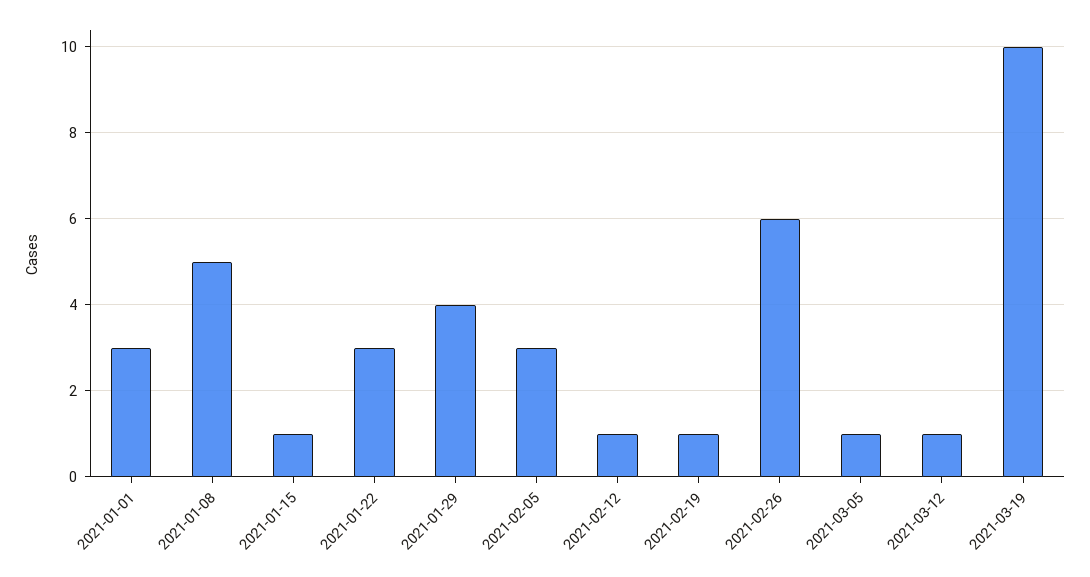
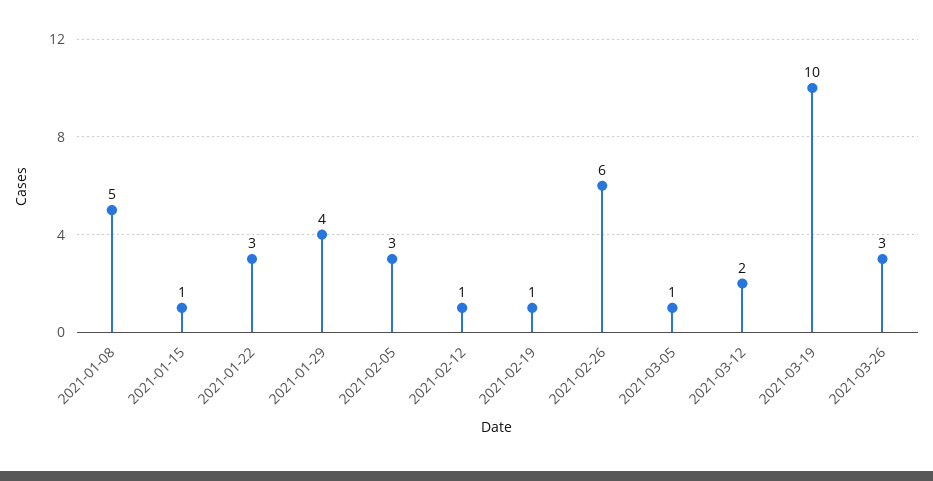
2021-01-01: 3 -> none
2021-03-12: 1 -> 2
2021-03-26: none -> 3

